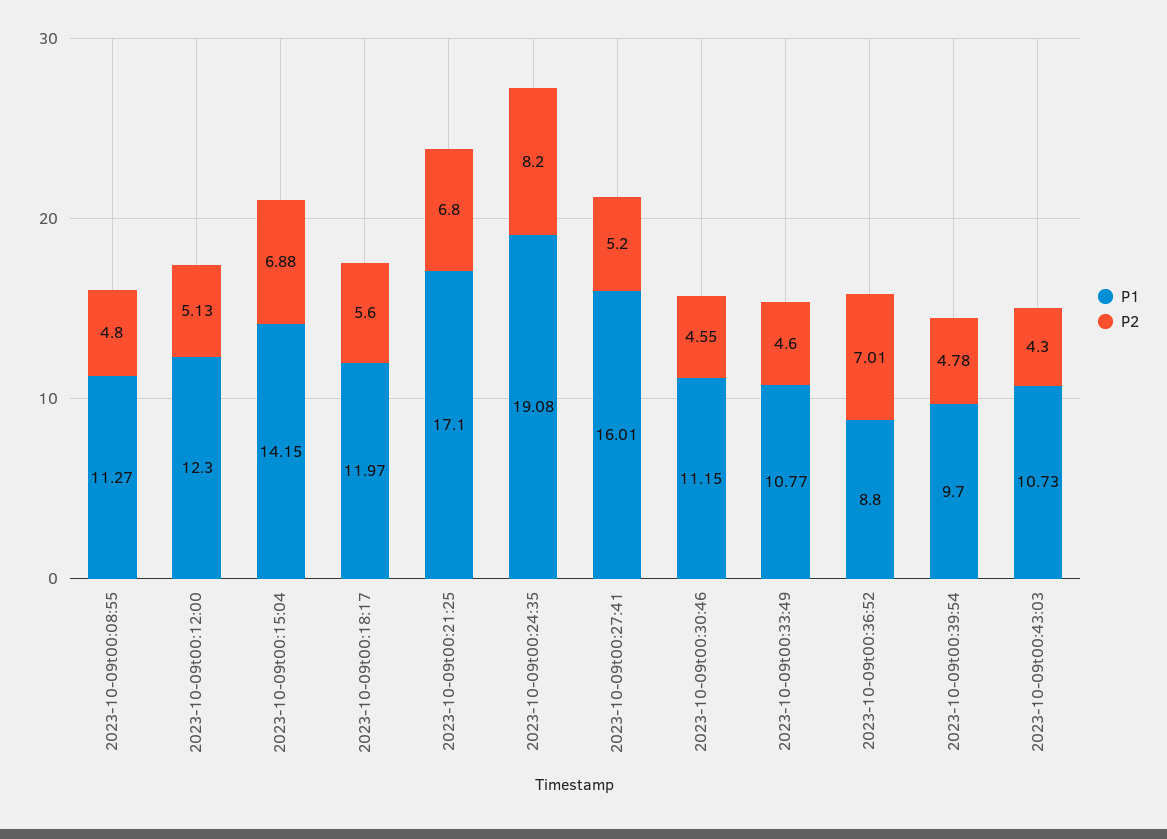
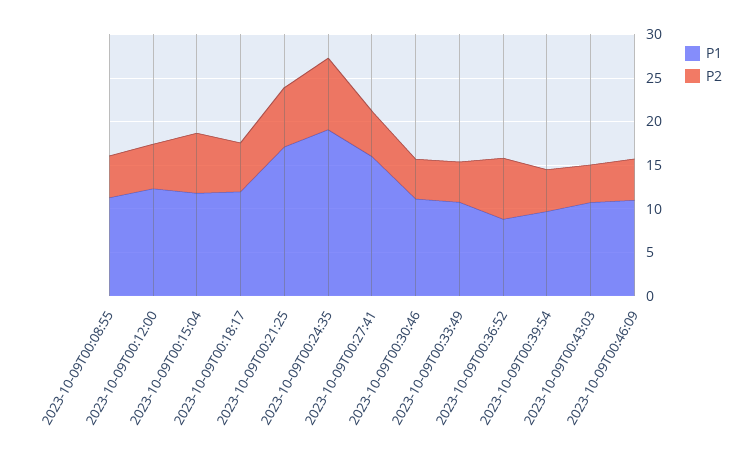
P1, 2023-10-09t00:15:04: 14.15 -> 12
P1, 2023-10-09T00:46:09: none -> 11
P2, 2023-10-09T00:46:09: none -> 5

